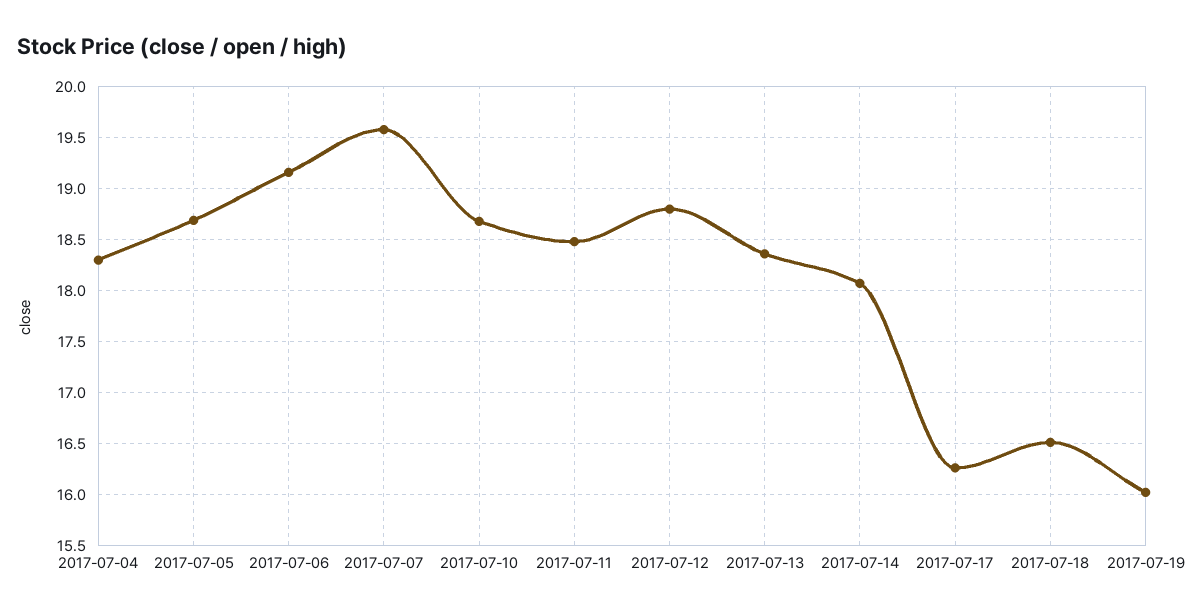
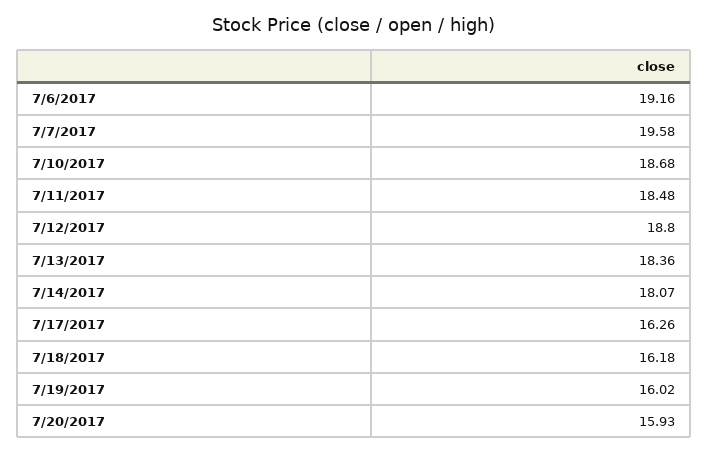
2017-07-04: 18.3 -> none
2017-07-05: 18.7 -> none
2017-07-18: 16.5 -> 16.18
7/20/2017: none -> 15.93

